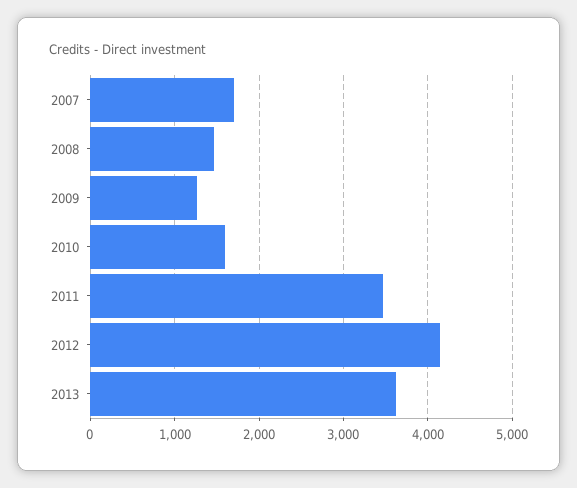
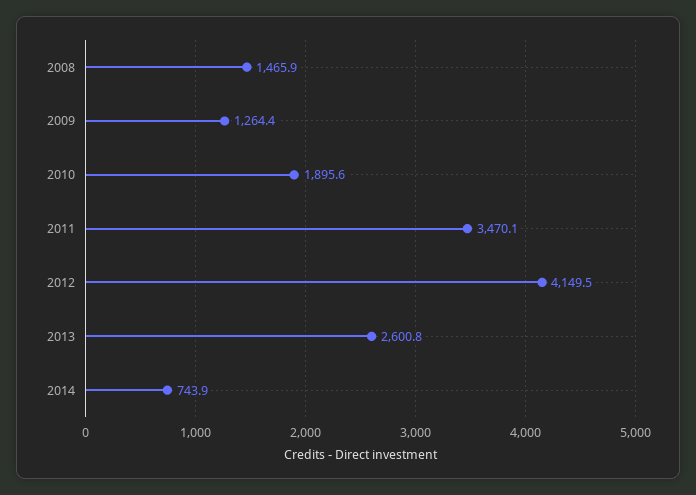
2007: 1700 -> none
2010: 1600 -> 1895.6
2013: 3600 -> 2600.8
2014: none -> 743.9

